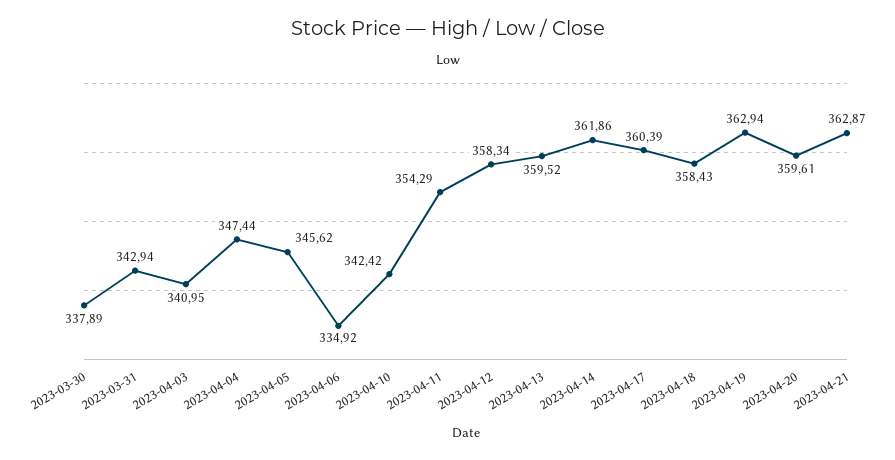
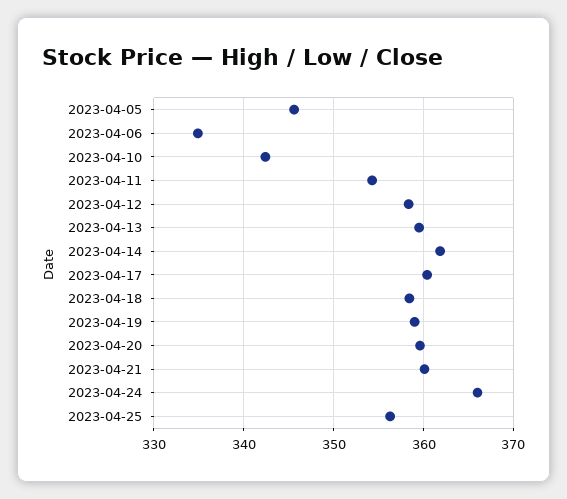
2023-03-30: 337.89 -> none
2023-03-31: 342.94 -> none
2023-04-03: 340.95 -> none
2023-04-04: 347.44 -> none
2023-04-19: 362.94 -> 359
2023-04-21: 362.87 -> 360
2023-04-24: none -> 366
2023-04-25: none -> 356

